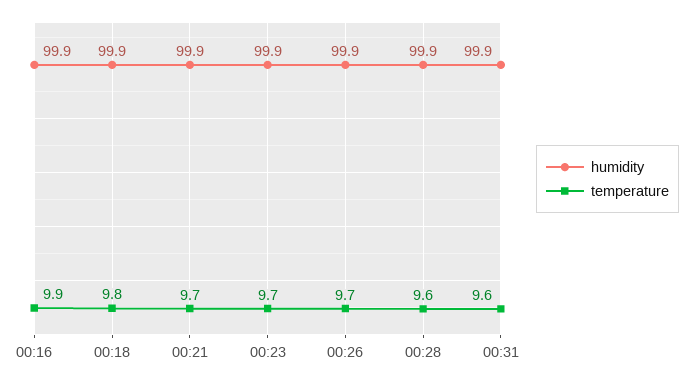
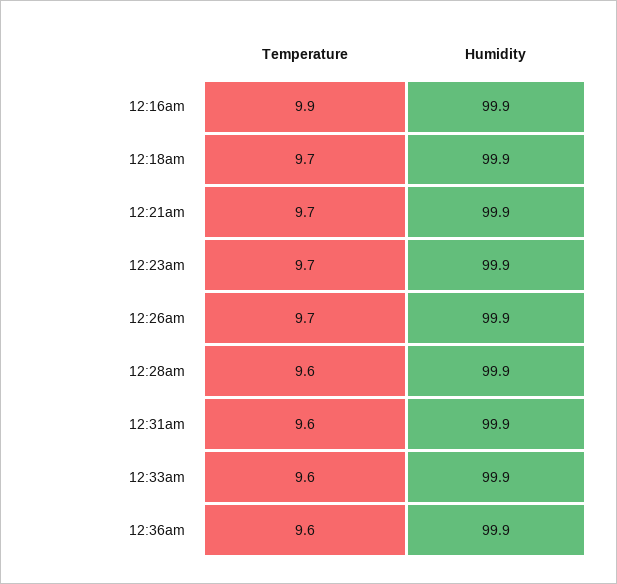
temperature, 00:18: 9.8 -> 9.7
temperature, 12:33am: none -> 9.6
humidity, 12:33am: none -> 99.9
temperature, 12:36am: none -> 9.6
humidity, 12:36am: none -> 99.9

